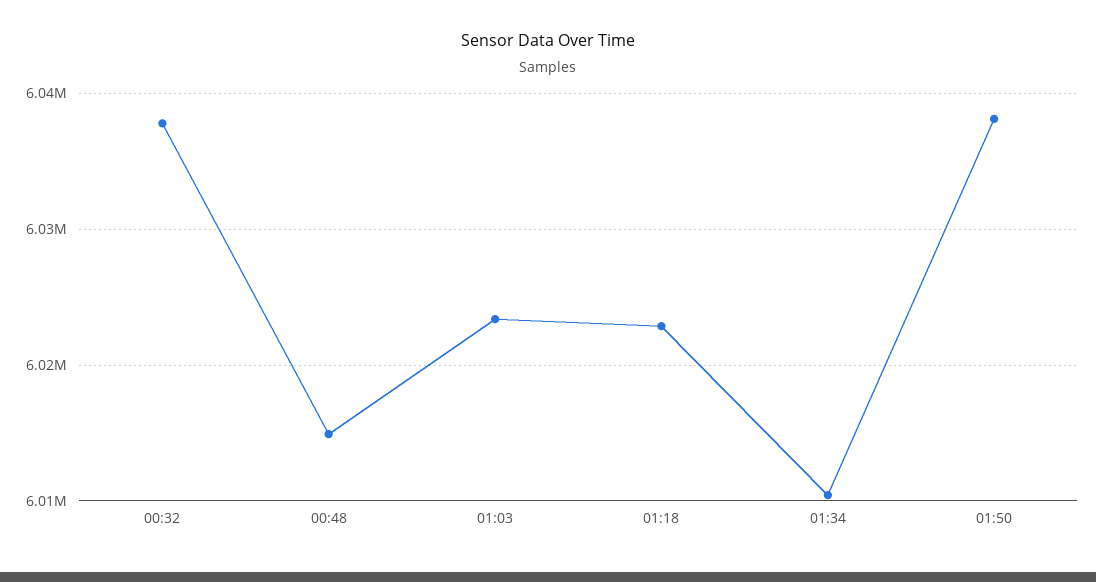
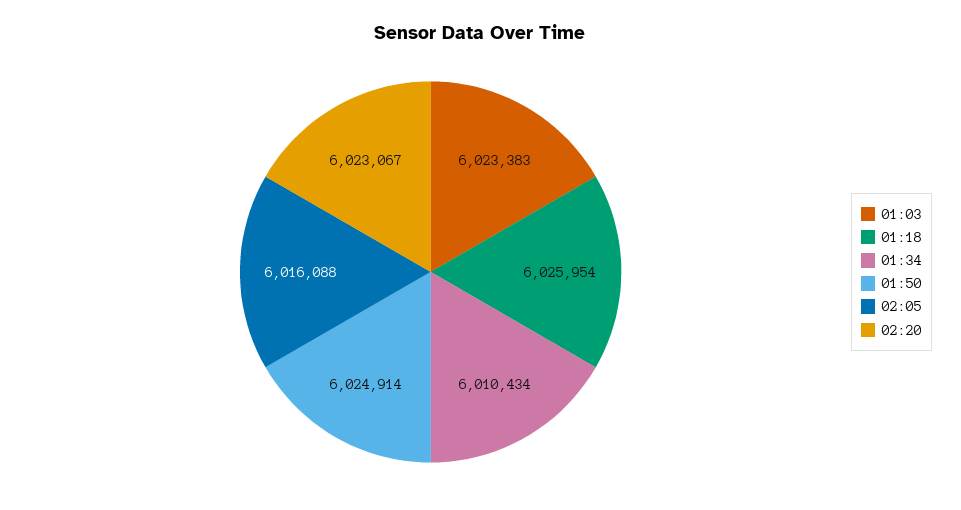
00:32: 6038000 -> none
00:48: 6015000 -> none
01:18: 6023000 -> 6025954
01:50: 6038000 -> 6024914
02:05: none -> 6016088
02:20: none -> 6023067

